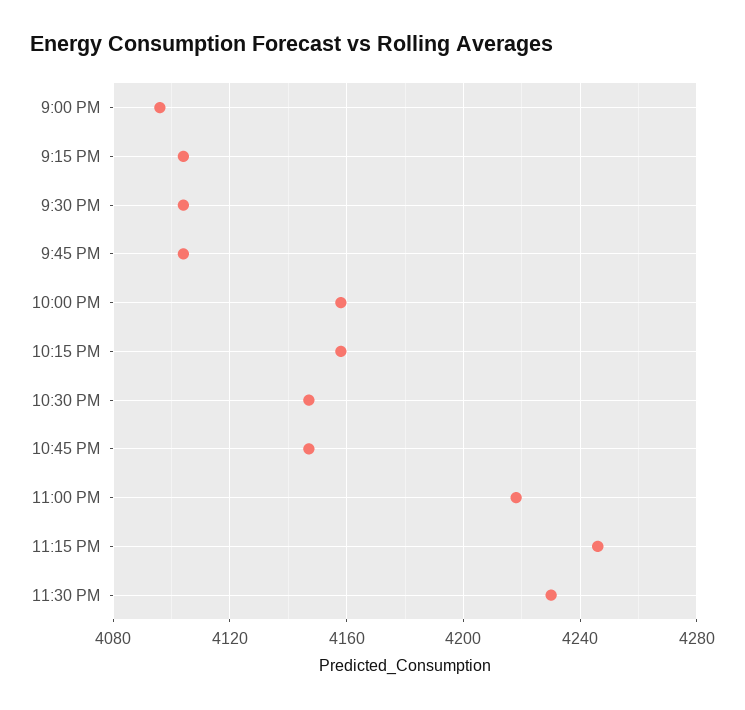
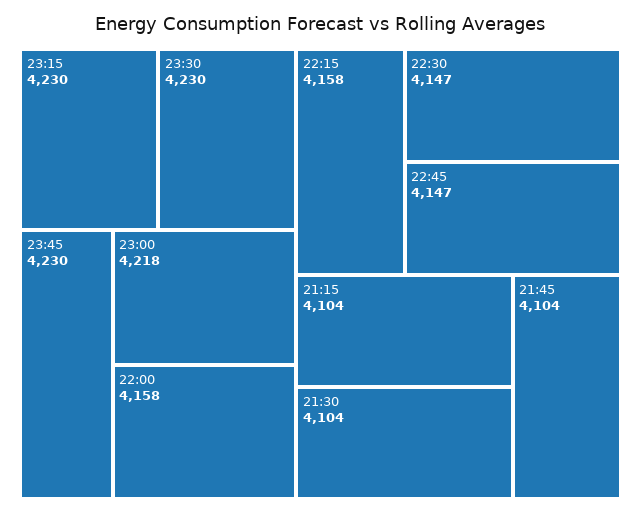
9:00 PM: 4095 -> none
11:15 PM: 4245 -> 4230
23:45: none -> 4230

